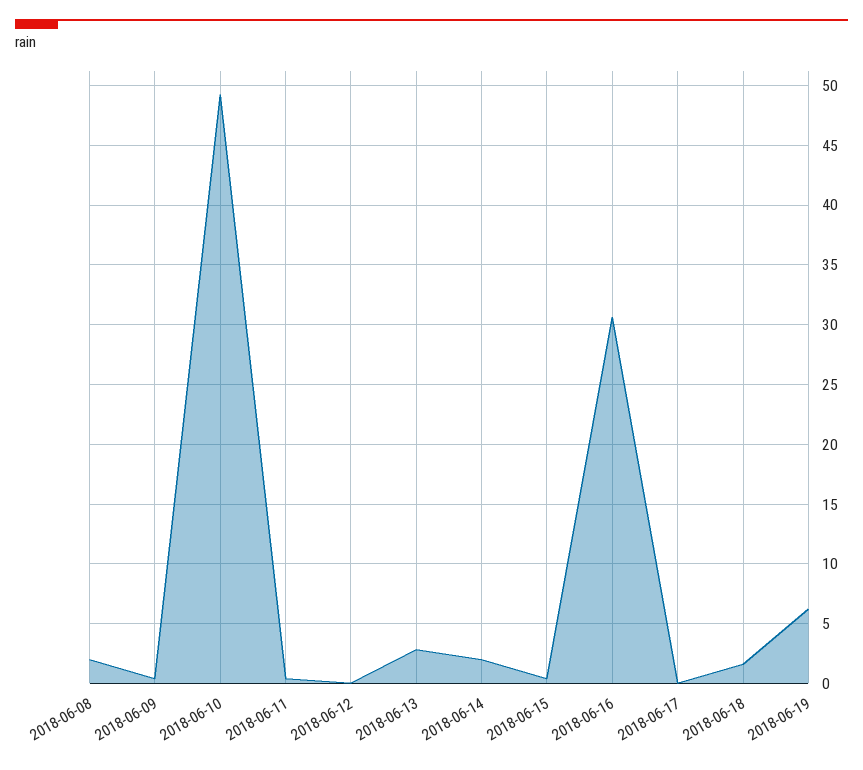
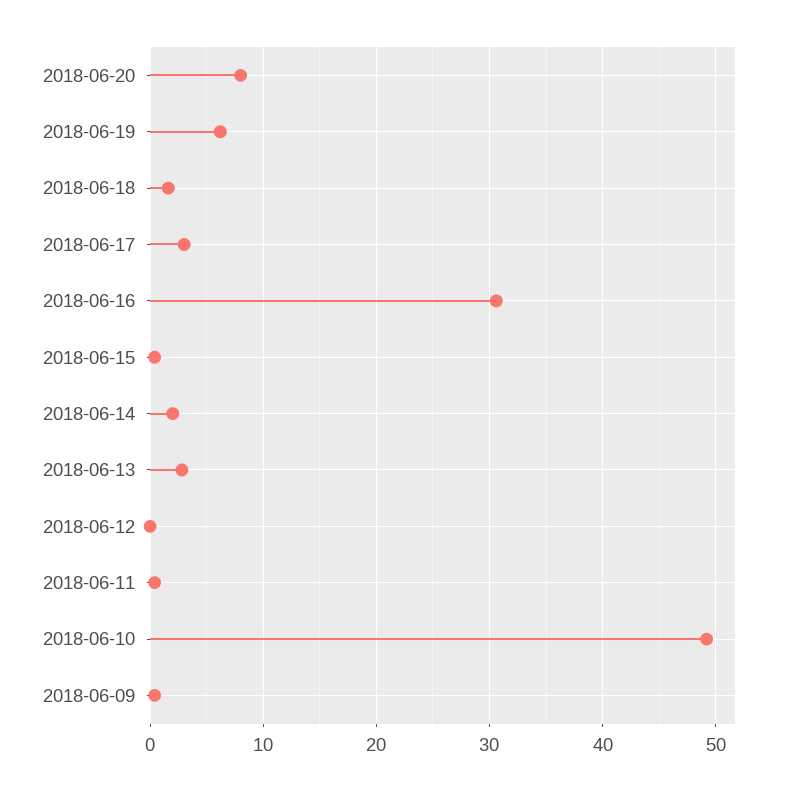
2018-06-08: 2 -> none
2018-06-17: 0 -> 3
2018-06-20: none -> 8

